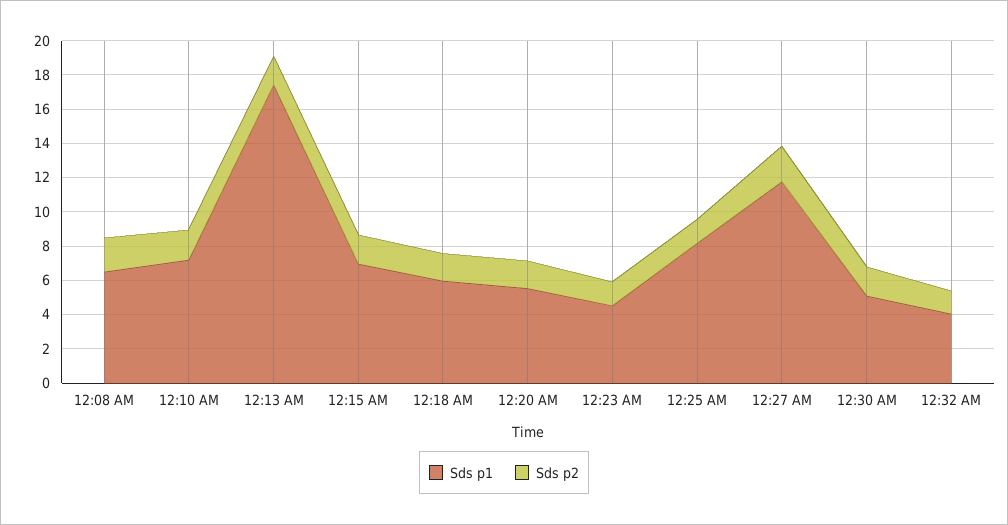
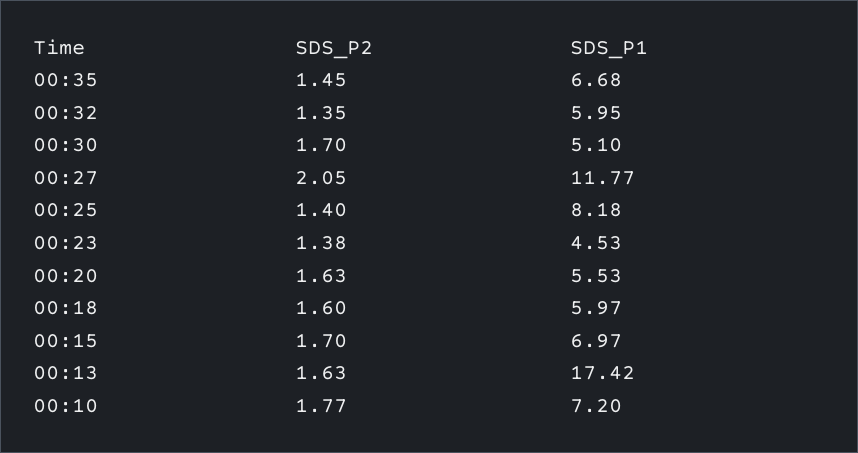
Sds p1, 12:08 AM: 6.5 -> none
Sds p2, 12:08 AM: 2 -> none
Sds p1, 12:32 AM: 4 -> 5.95
Sds p2, 00:35: none -> 1.45
Sds p1, 00:35: none -> 6.68

